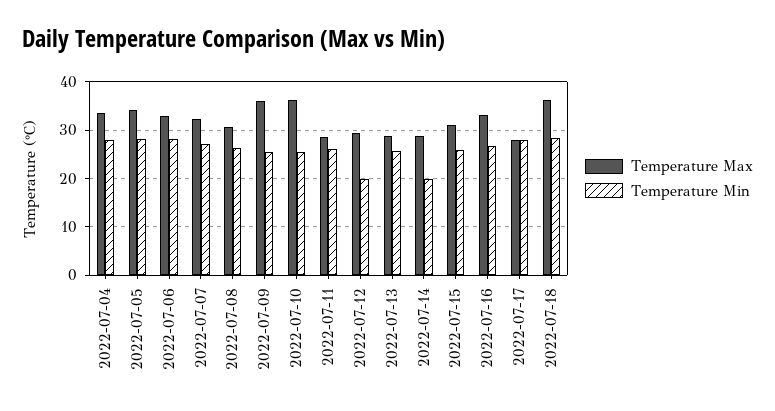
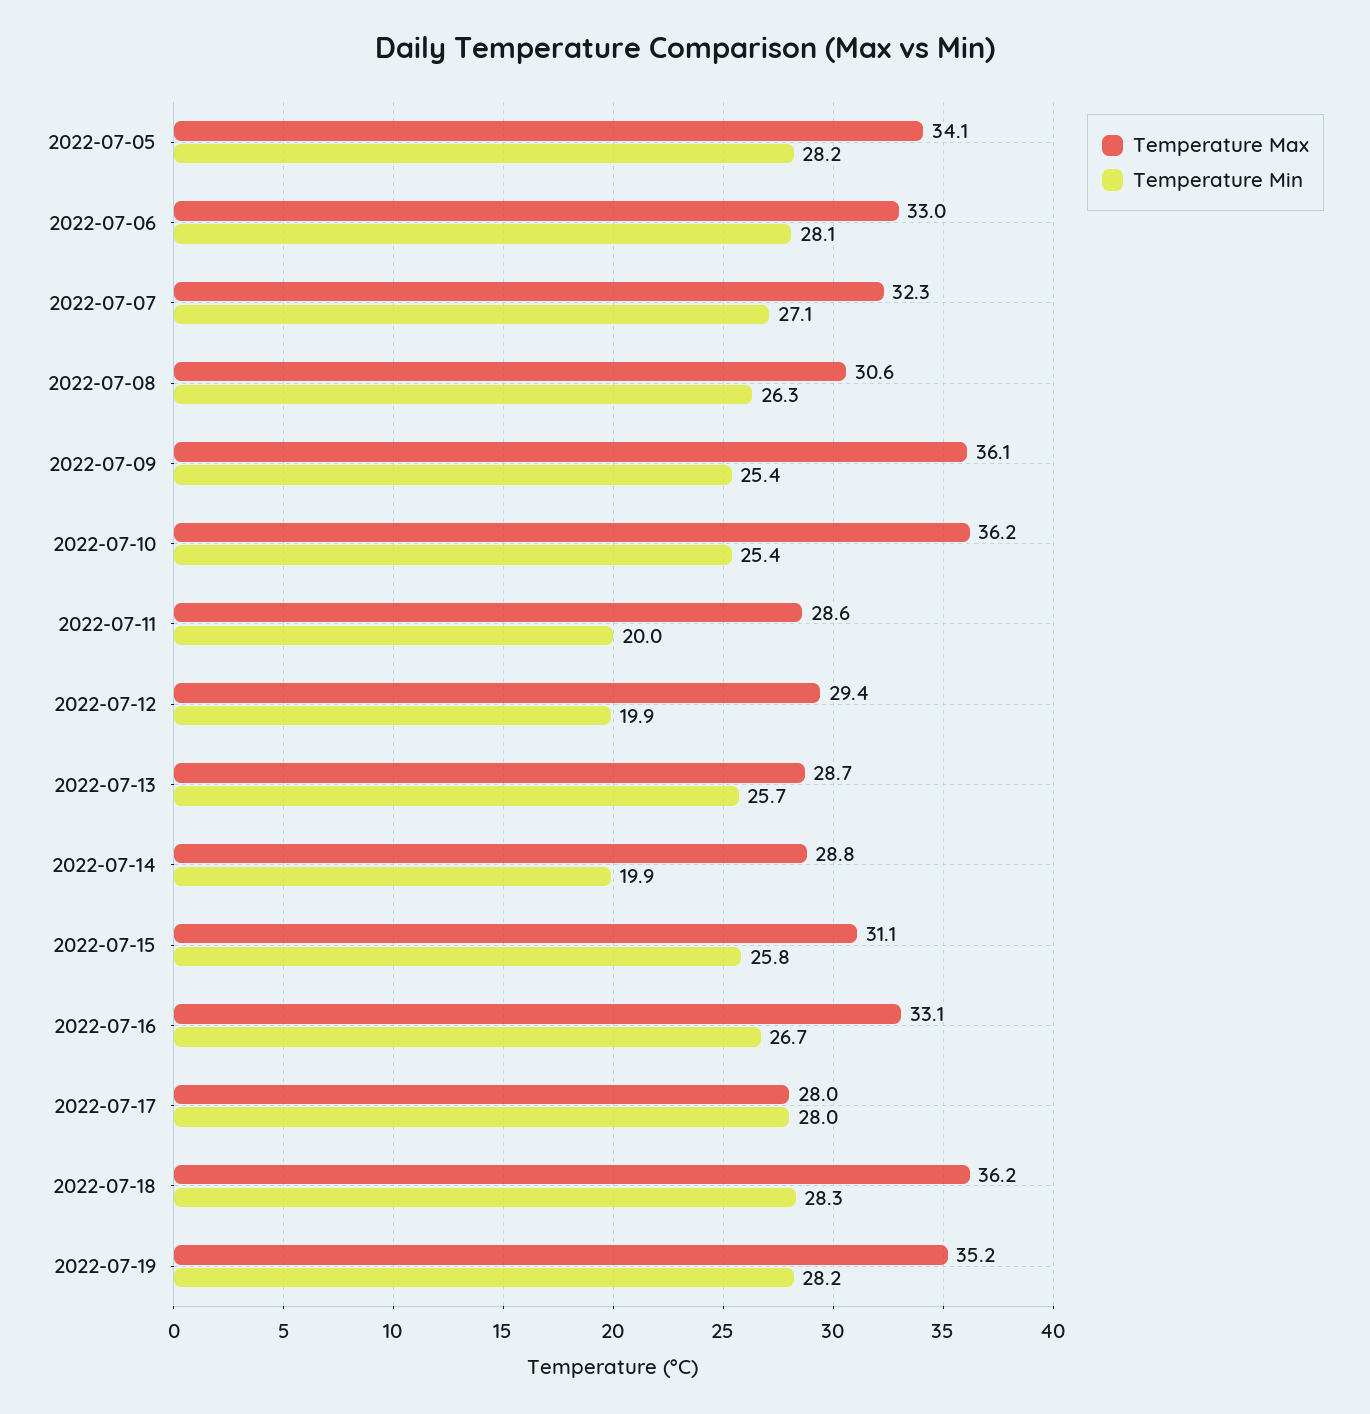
Temperature Max, 2022-07-04: 34 -> none
Temperature Min, 2022-07-04: 28 -> none
Temperature Min, 2022-07-11: 26 -> 20
Temperature Max, 2022-07-19: none -> 35.2
Temperature Min, 2022-07-19: none -> 28.2

